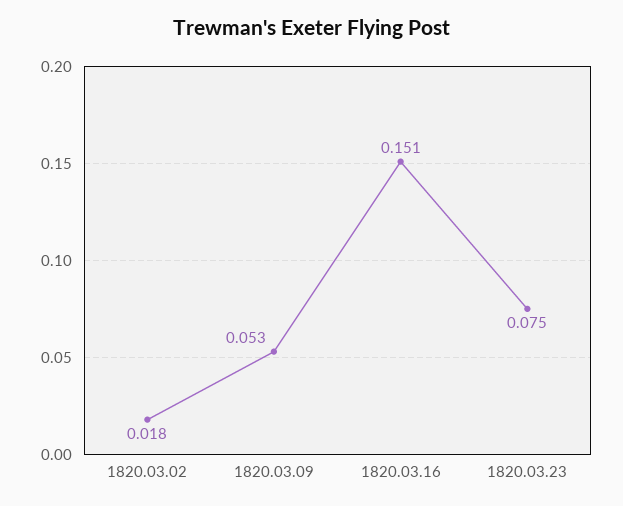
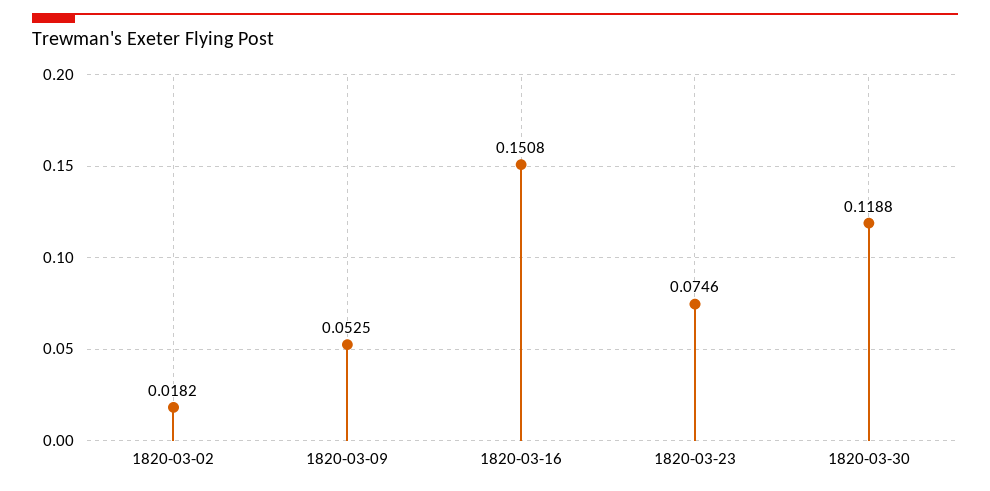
1820-03-30: none -> 0.1188

